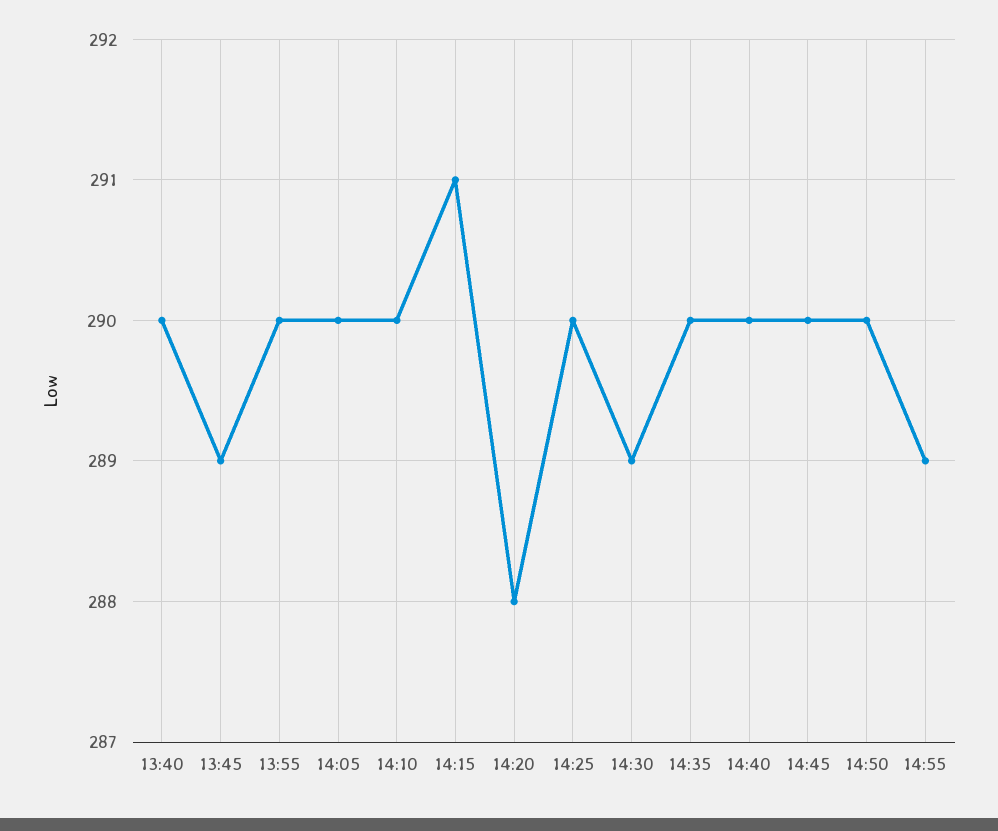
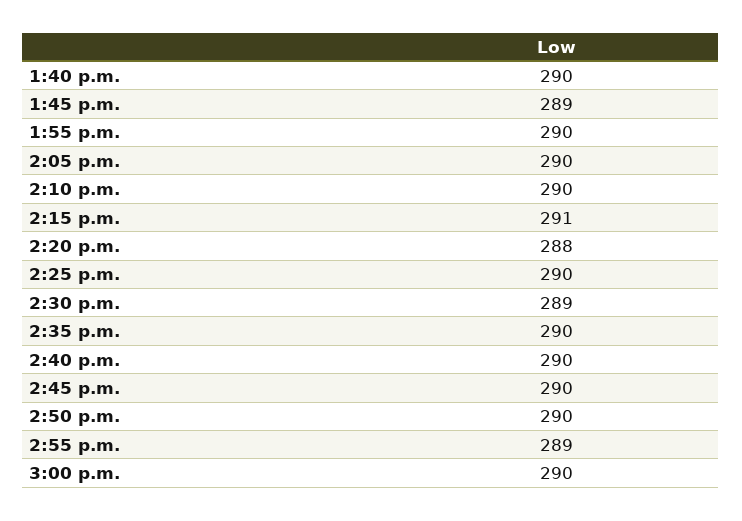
3:00 p.m.: none -> 290

